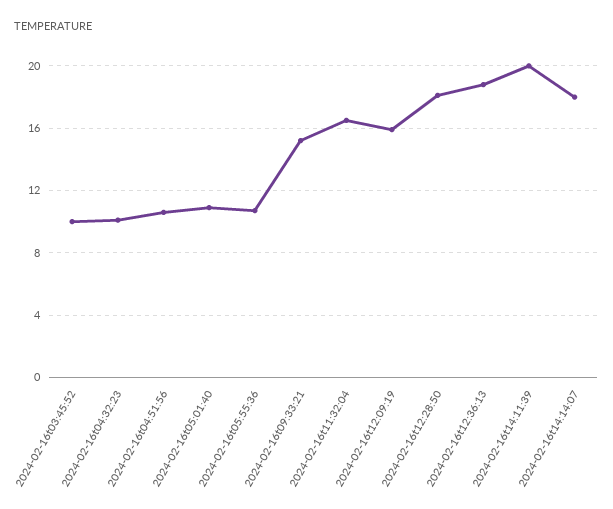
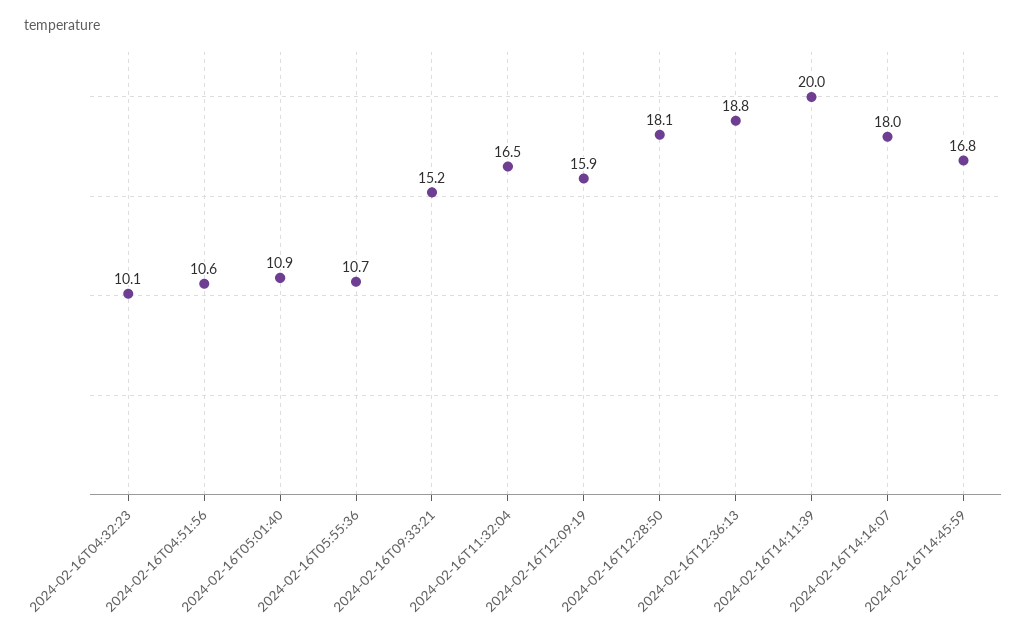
2024-02-16t03:45:52: 10 -> none
2024-02-16T14:45:59: none -> 16.8

